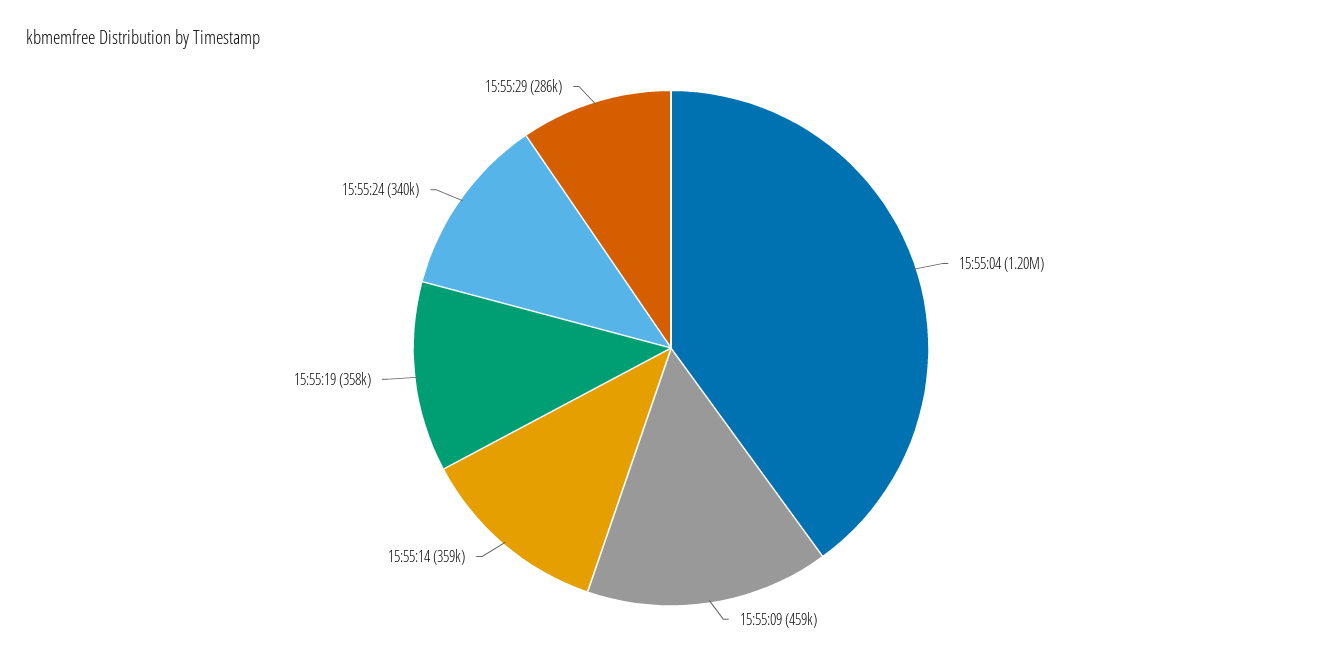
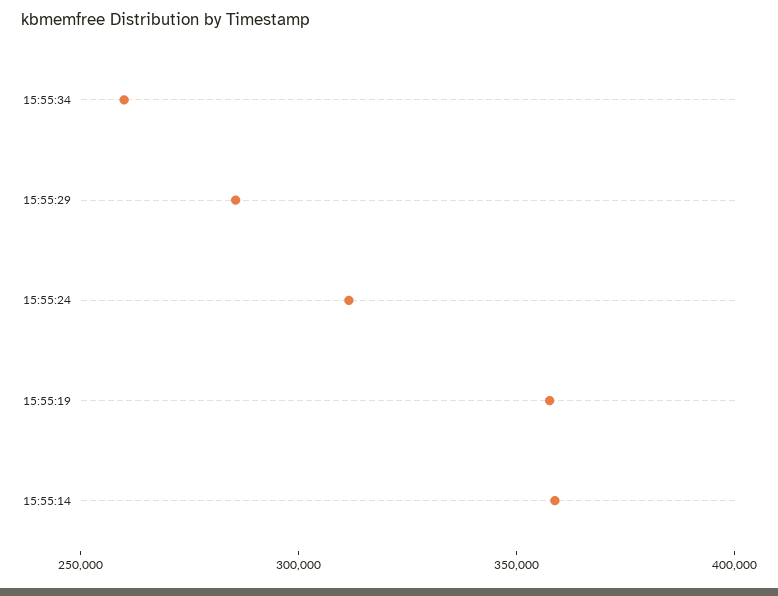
15:55:04: 1200000 -> none
15:55:09: 459000 -> none
15:55:24: 340000 -> 310000
15:55:34: none -> 260000

